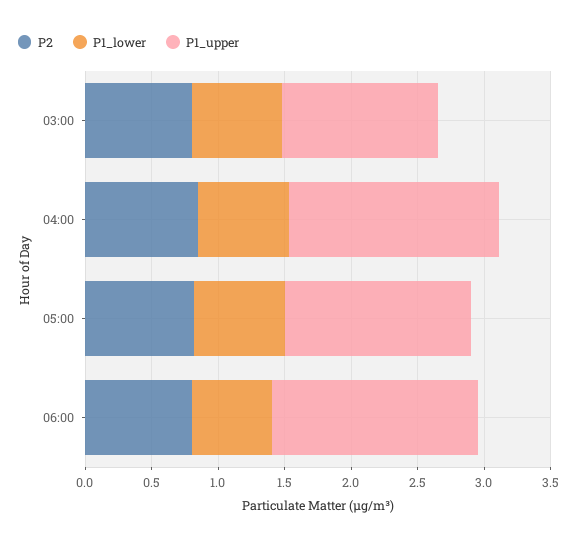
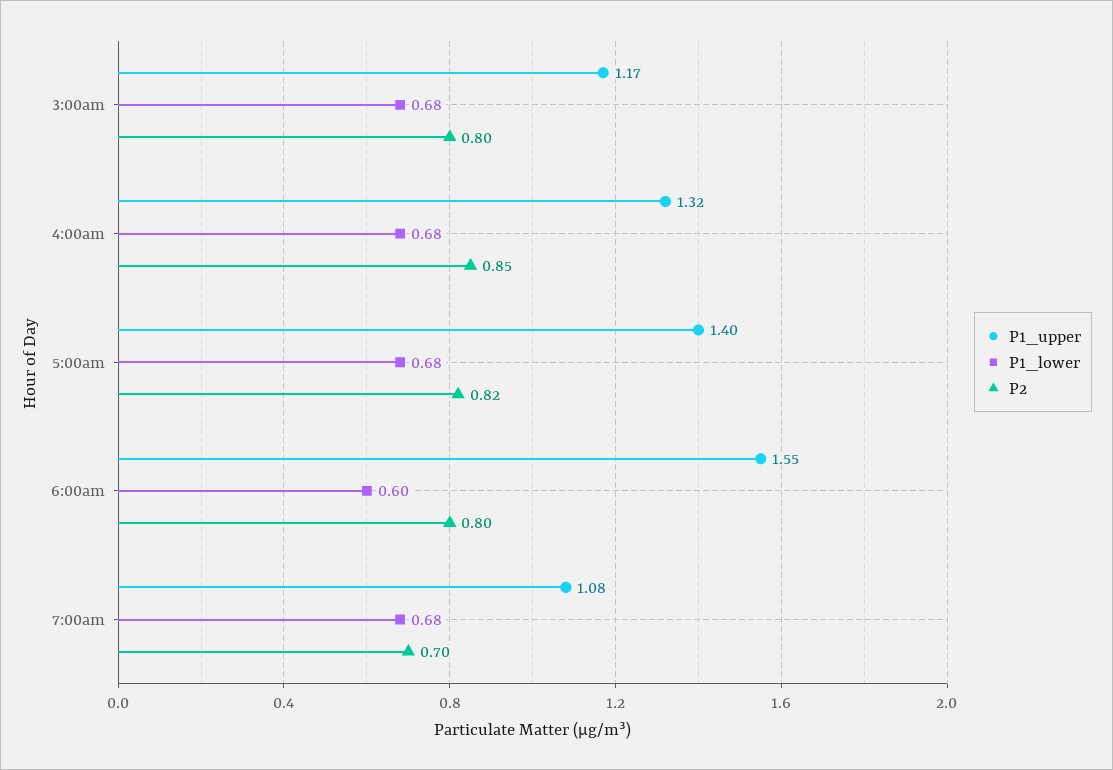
P1_upper, 04:00: 1.6 -> 1.32
P1_upper, 7:00am: none -> 1.08
P1_lower, 7:00am: none -> 0.68
P2, 7:00am: none -> 0.7

